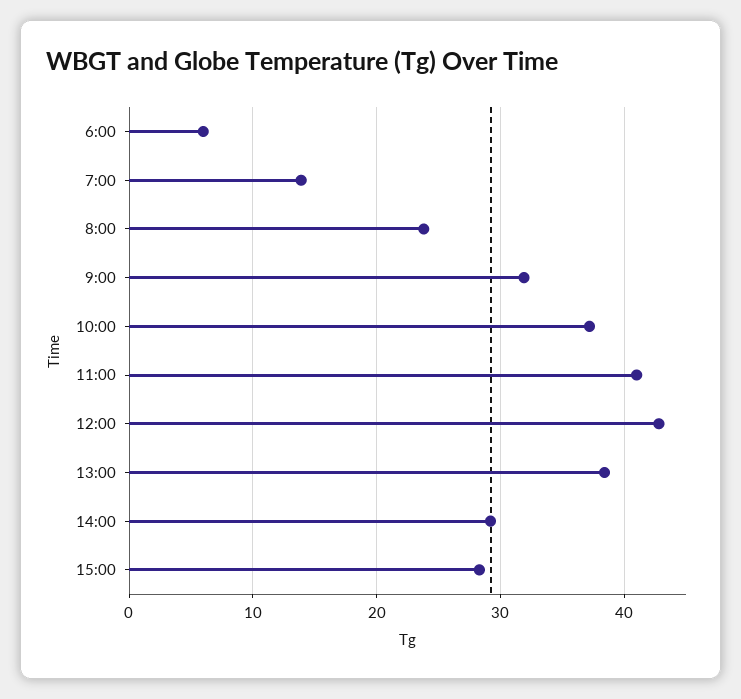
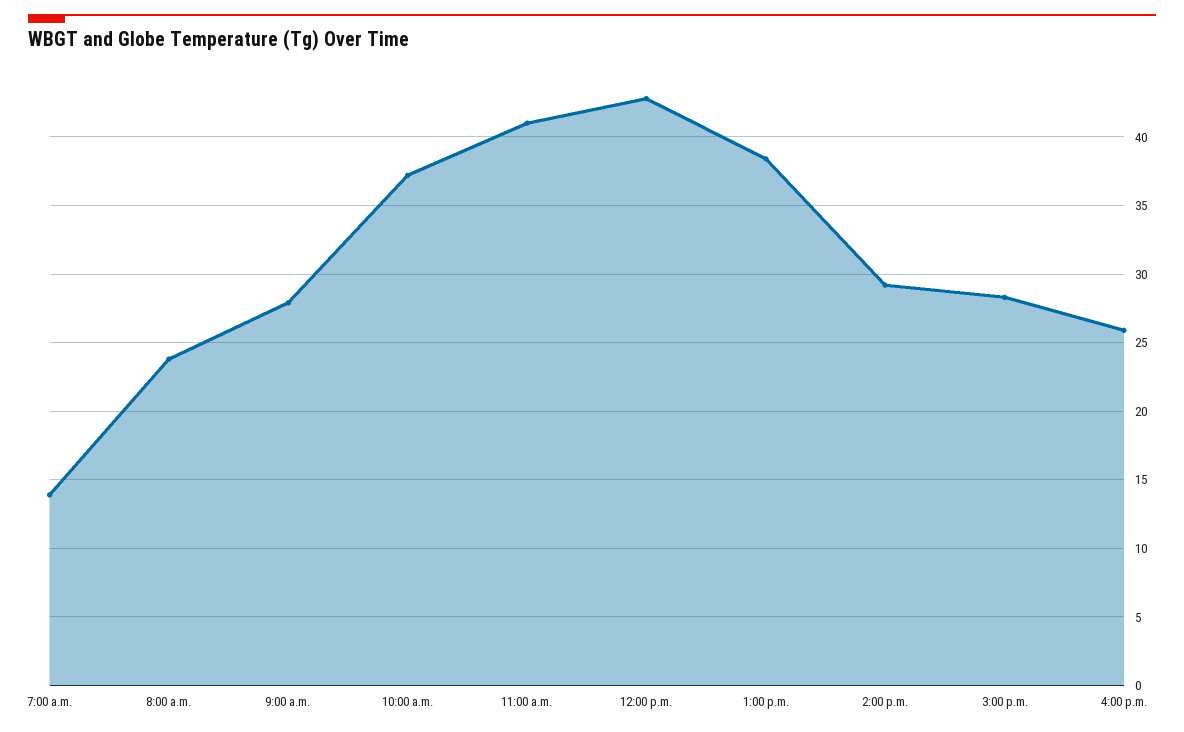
6:00: 6 -> none
9:00: 32 -> 28
4:00 p.m.: none -> 26

